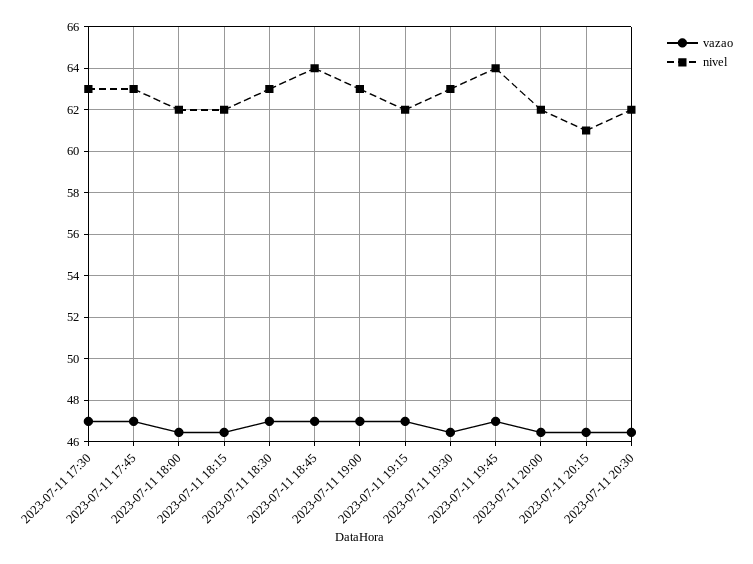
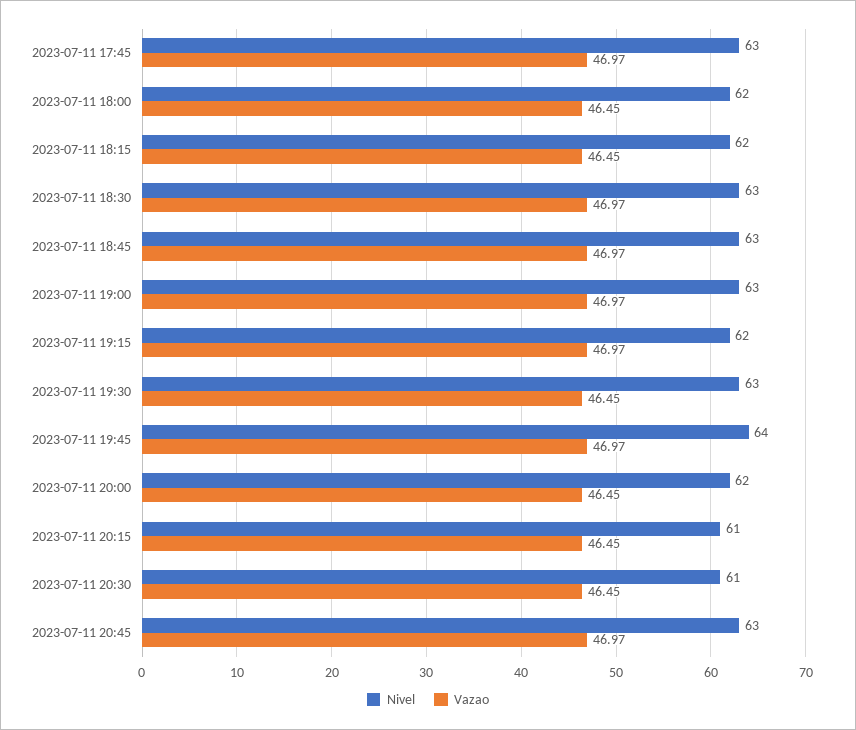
vazao, 2023-07-11 17:30: 47 -> none
nivel, 2023-07-11 17:30: 63 -> none
nivel, 2023-07-11 18:45: 64 -> 63
nivel, 2023-07-11 20:30: 62 -> 61
nivel, 2023-07-11 20:45: none -> 63
vazao, 2023-07-11 20:45: none -> 46.97

